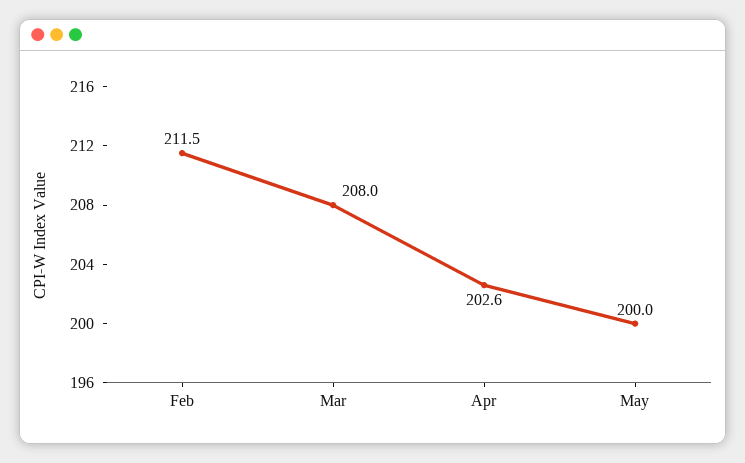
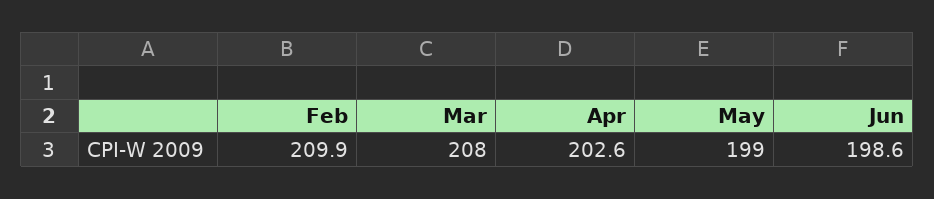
Feb: 211.5 -> 209.9
May: 200 -> 199
Jun: none -> 198.6

